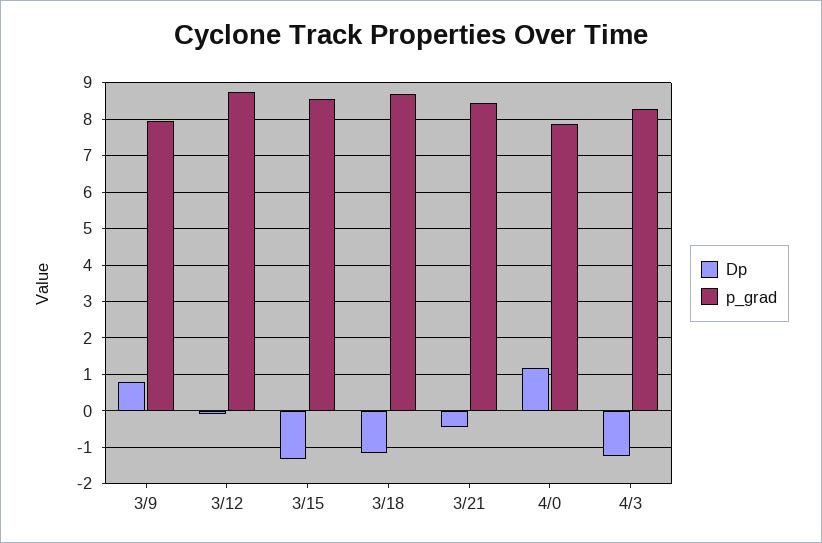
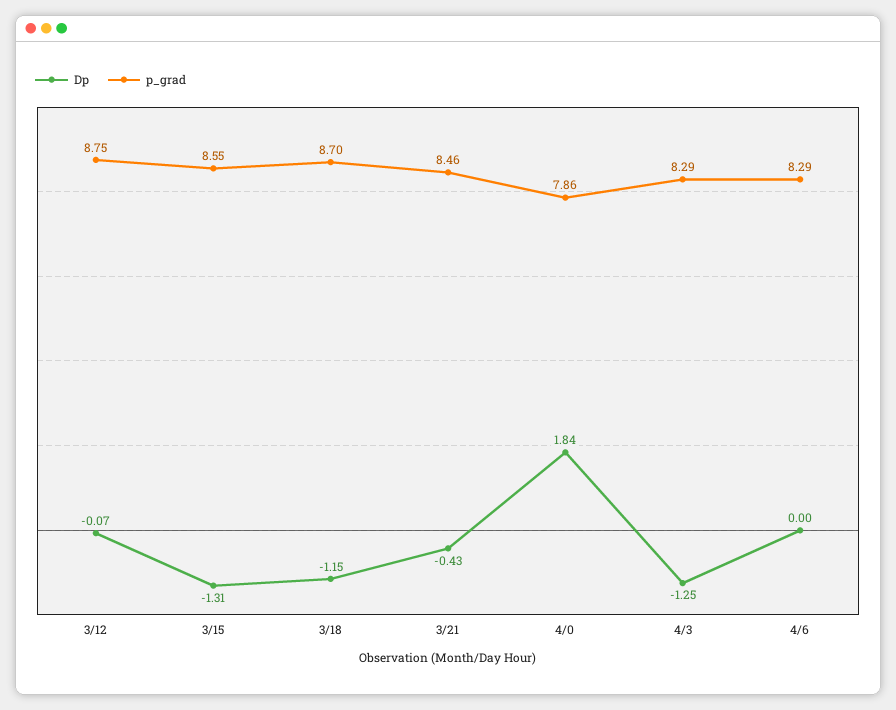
Dp, 3/9: 0.8 -> none
p_grad, 3/9: 8 -> none
Dp, 4/0: 1.2 -> 1.84
Dp, 4/6: none -> 0
p_grad, 4/6: none -> 8.29

